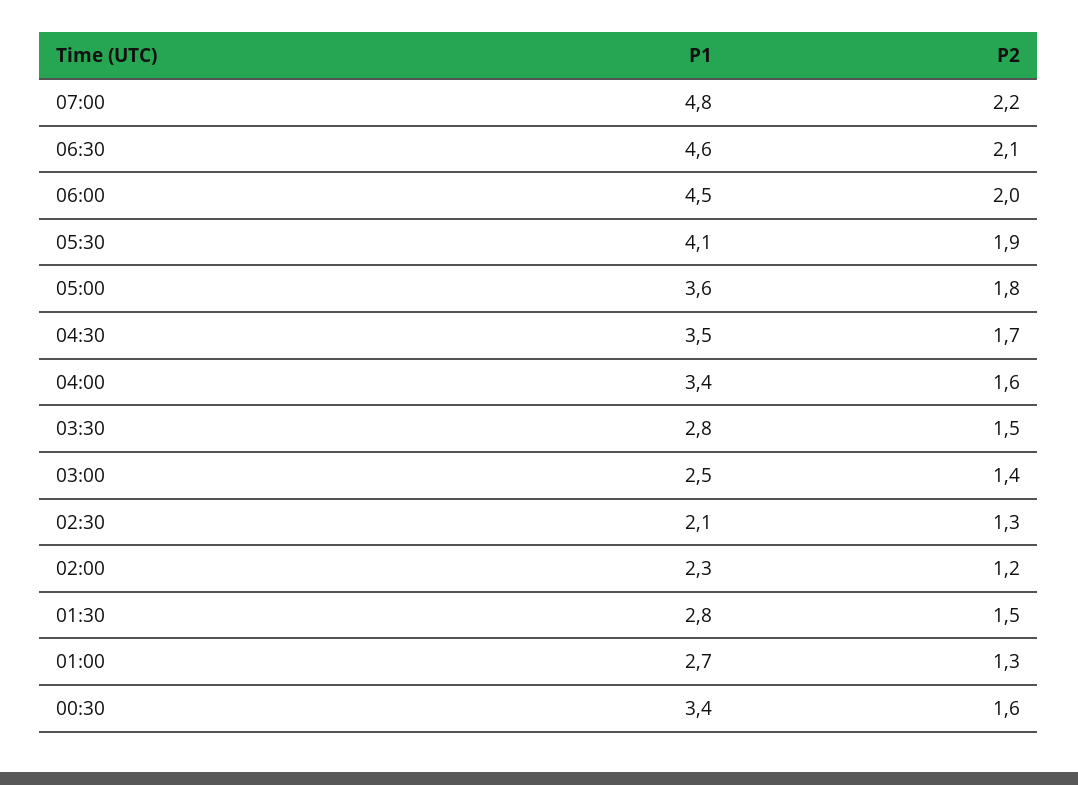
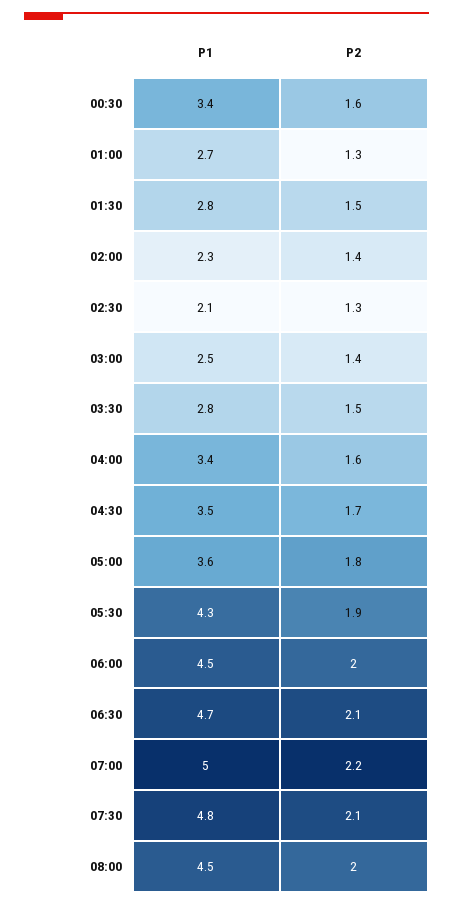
P1, 07:00: 4.8 -> 5
P1, 06:30: 4.6 -> 4.7
P1, 05:30: 4.1 -> 4.3
P2, 02:00: 1.2 -> 1.4
P1, 07:30: none -> 4.8
P2, 07:30: none -> 2.1
P1, 08:00: none -> 4.5
P2, 08:00: none -> 2

